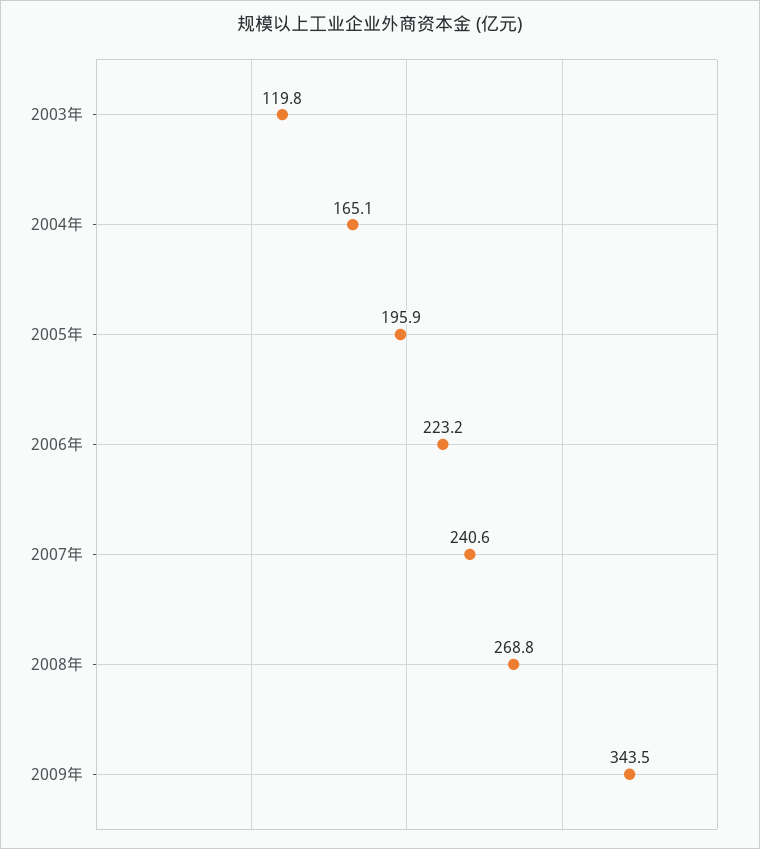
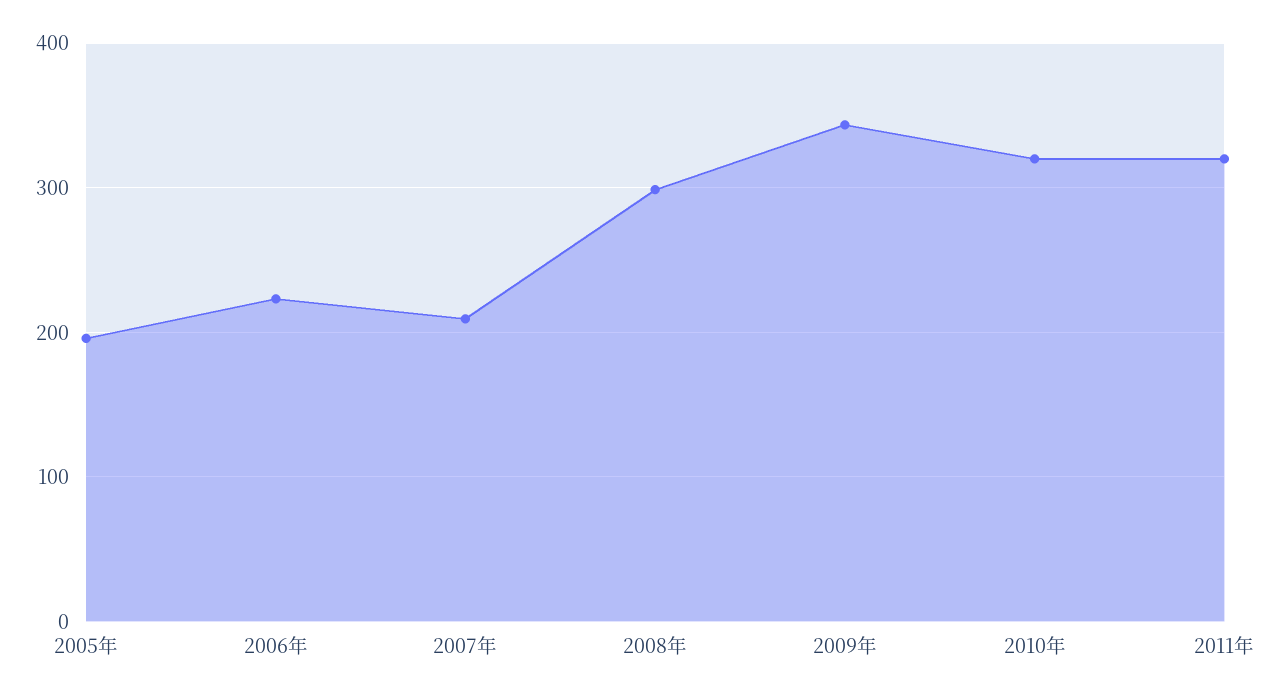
2003年: 119.8 -> none
2004年: 165.1 -> none
2007年: 240.6 -> 210
2008年: 268.8 -> 300
2010年: none -> 320
2011年: none -> 320

